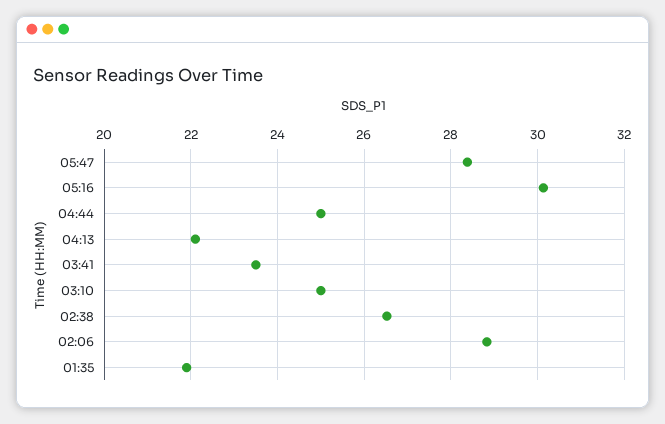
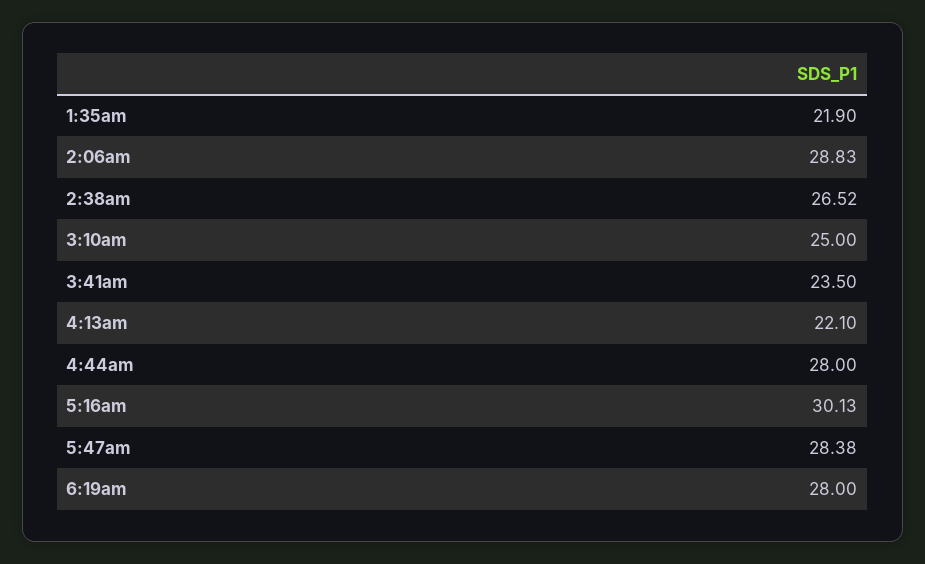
04:44: 25 -> 28
6:19am: none -> 28

